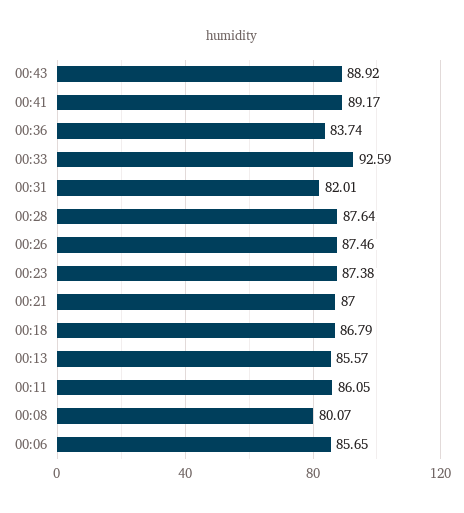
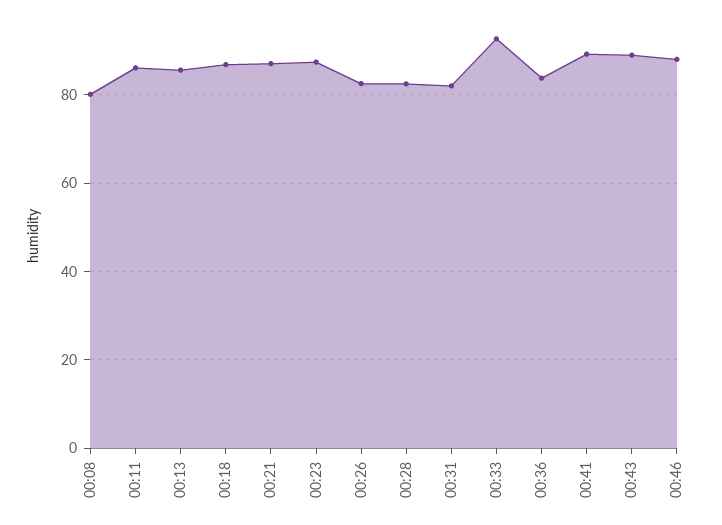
00:28: 87.64 -> 82
00:26: 87.46 -> 82
00:06: 85.65 -> none
00:46: none -> 88

